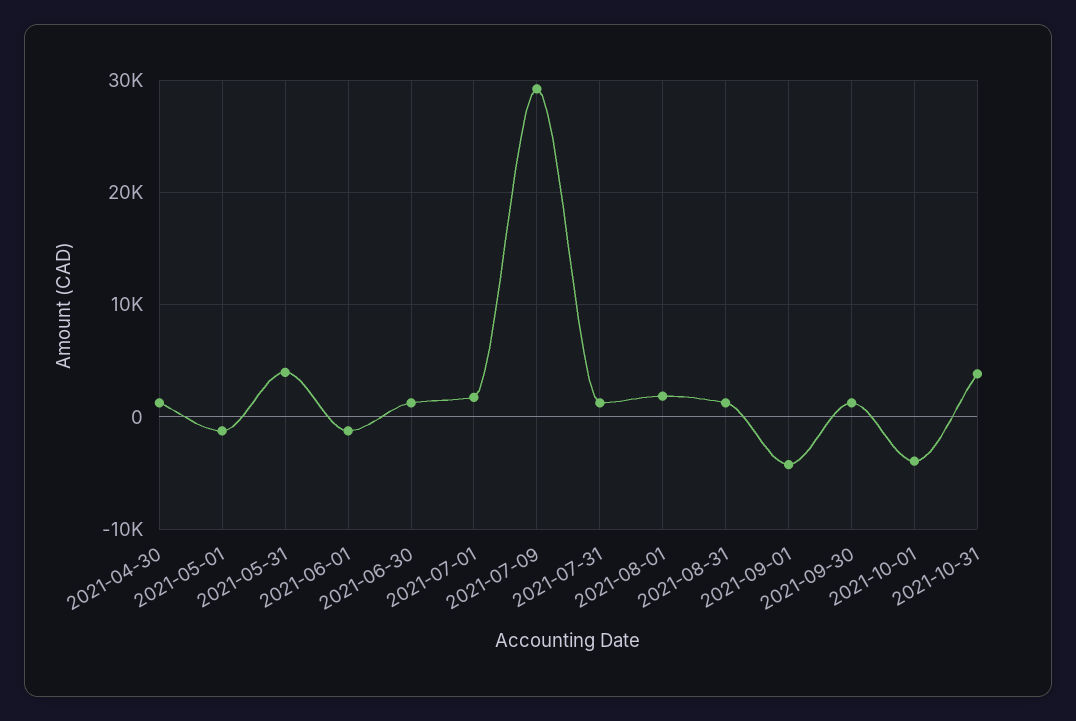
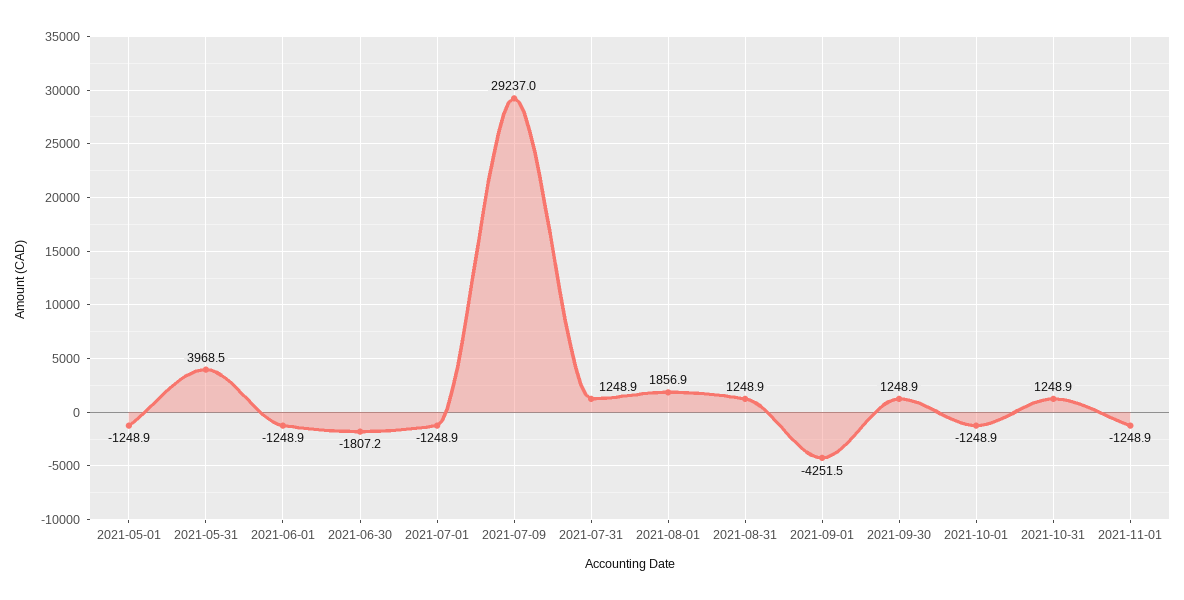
2021-04-30: 1000 -> none
2021-06-30: 1000 -> -1807.2
2021-07-01: 2000 -> -1248.9
2021-10-01: -4000 -> -1248.9
2021-10-31: 4000 -> 1248.9
2021-11-01: none -> -1248.9

